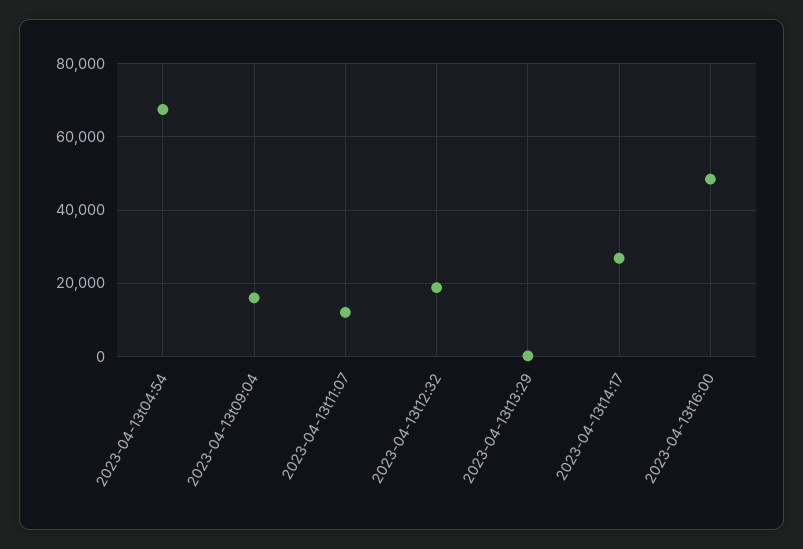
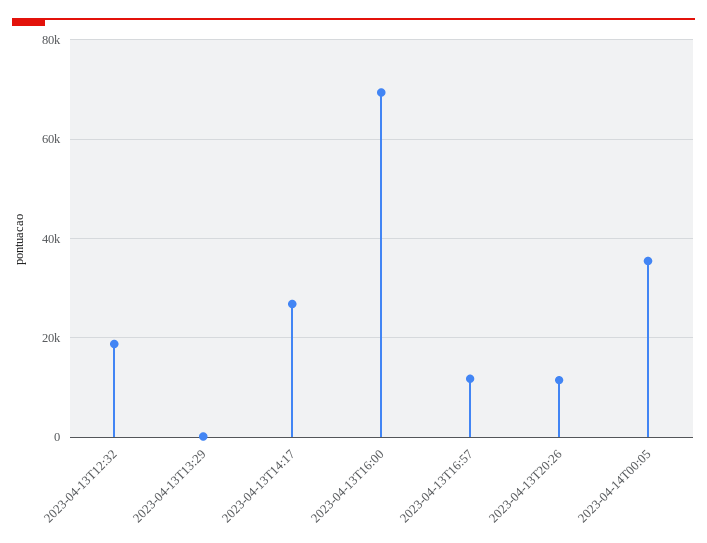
2023-04-13t04:54: 68000 -> none
2023-04-13t09:04: 16000 -> none
2023-04-13t11:07: 12000 -> none
2023-04-13t16:00: 48000 -> 70000
2023-04-13T16:57: none -> 12000
2023-04-13T20:26: none -> 12000
2023-04-14T00:05: none -> 36000

